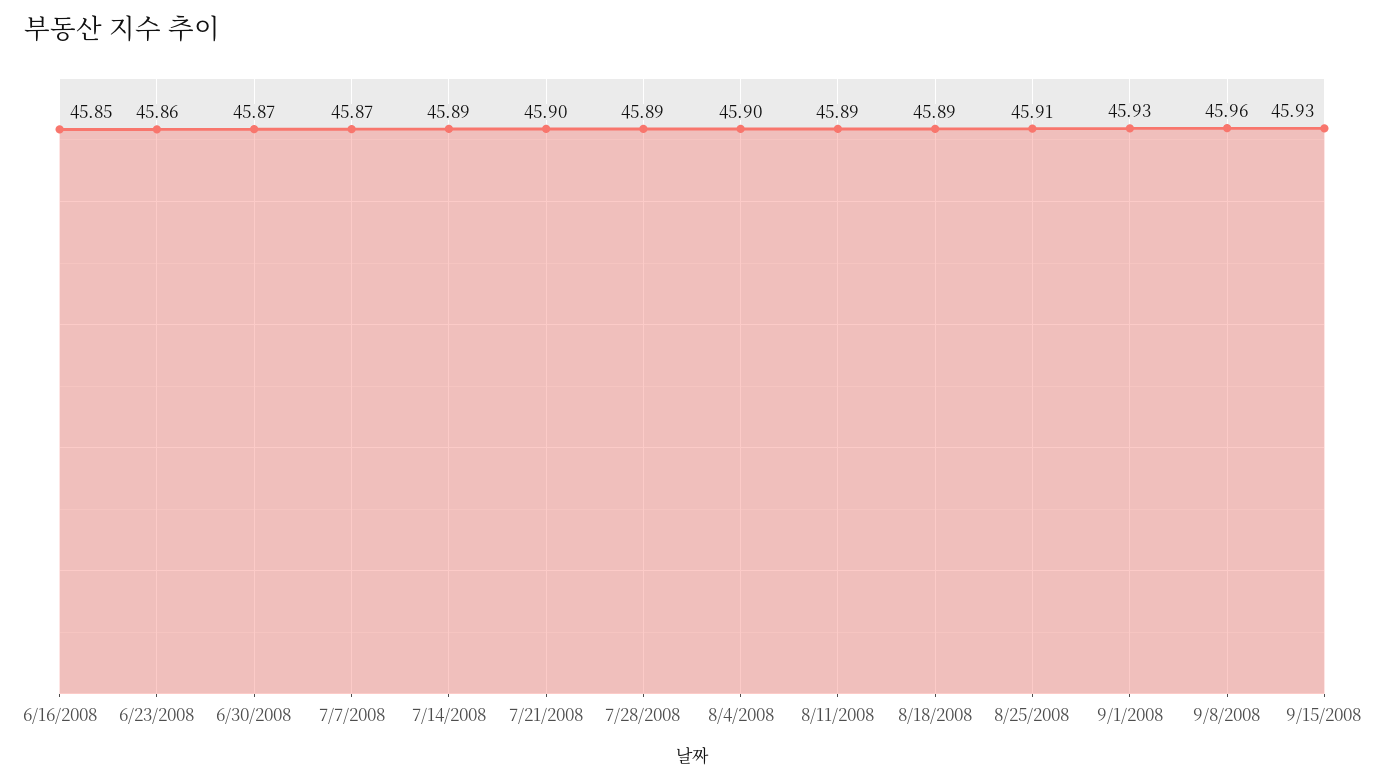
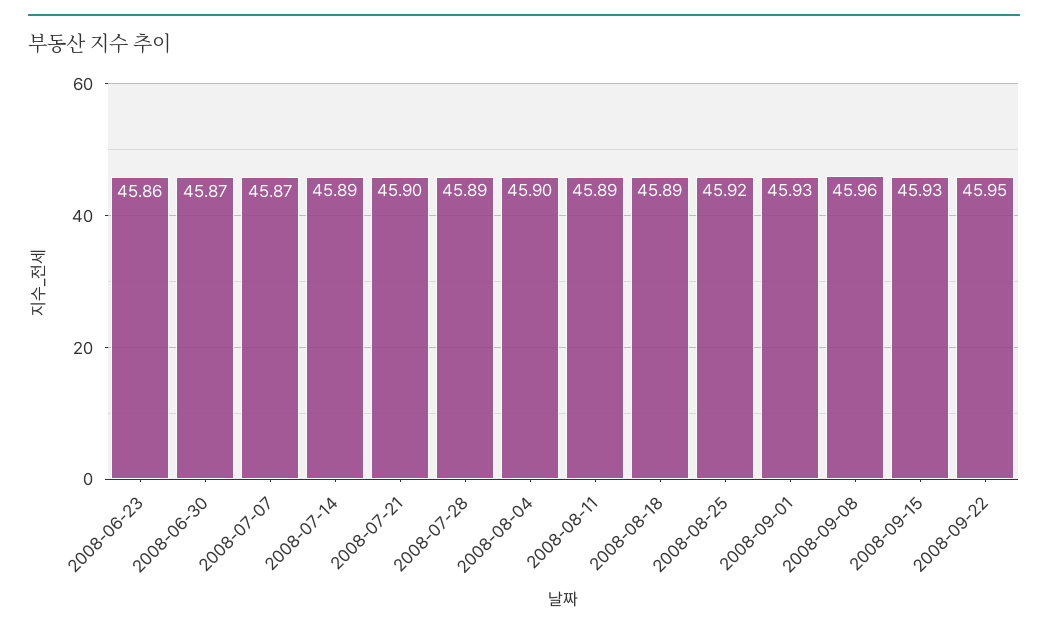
6/16/2008: 45.85 -> none
8/25/2008: 45.91 -> 45.92
2008-09-22: none -> 45.95

